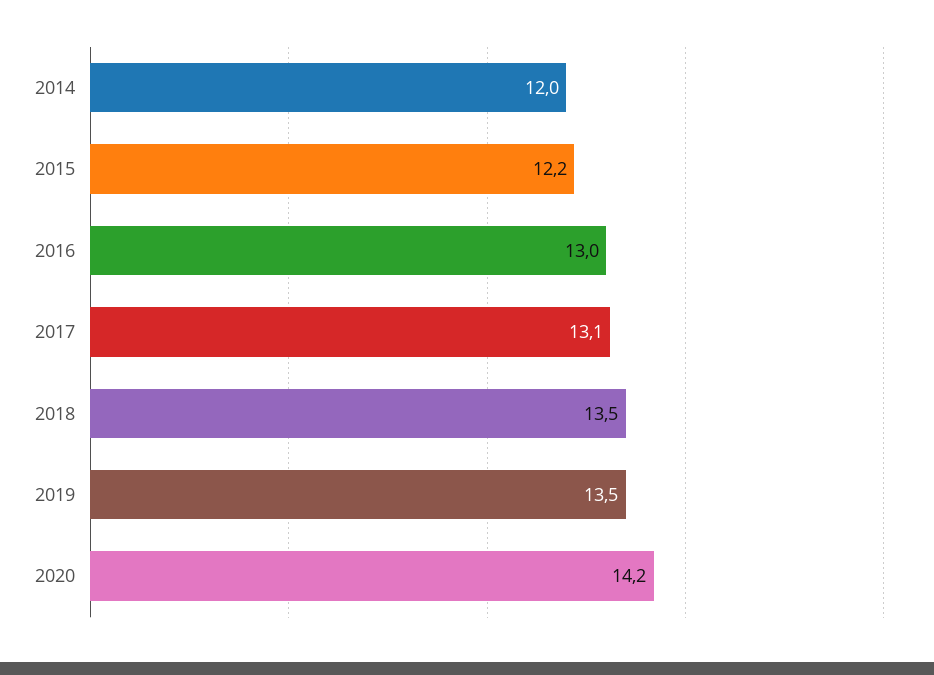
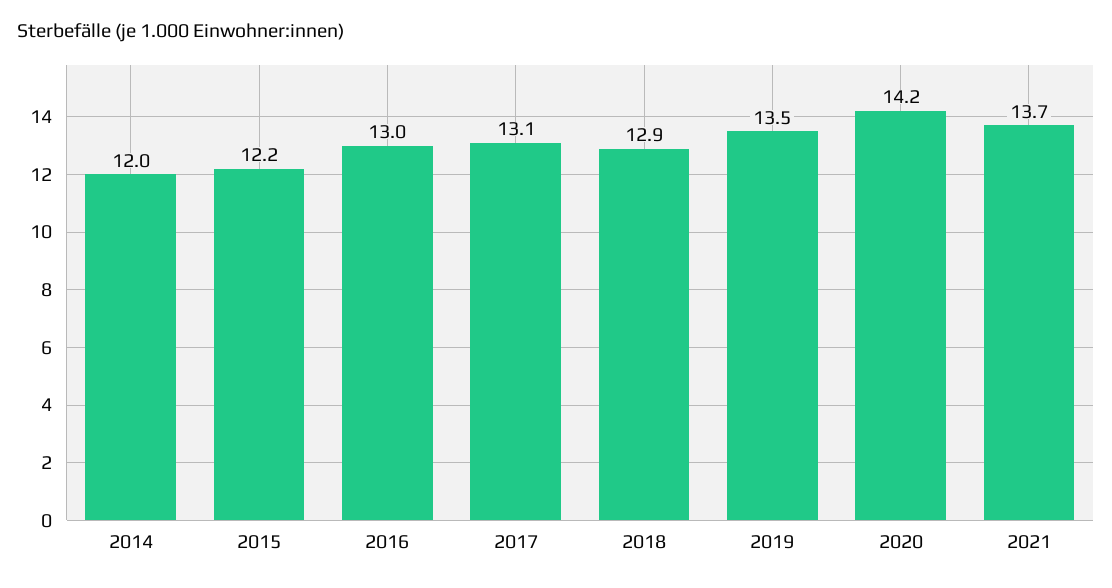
2018: 13.5 -> 12.9
2021: none -> 13.7

